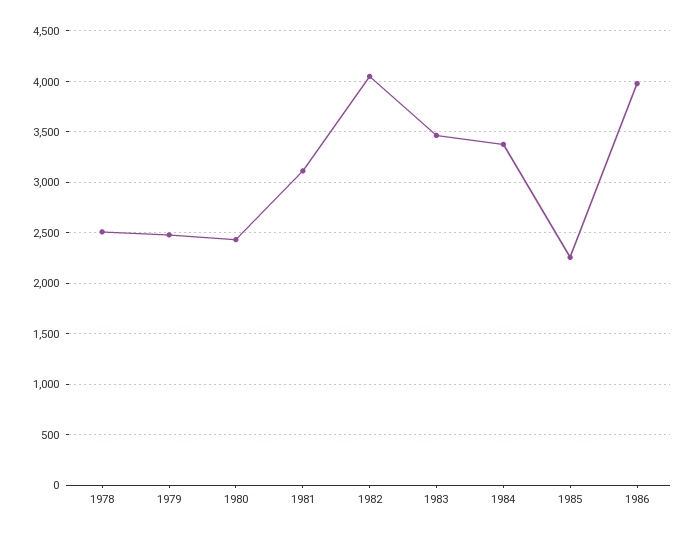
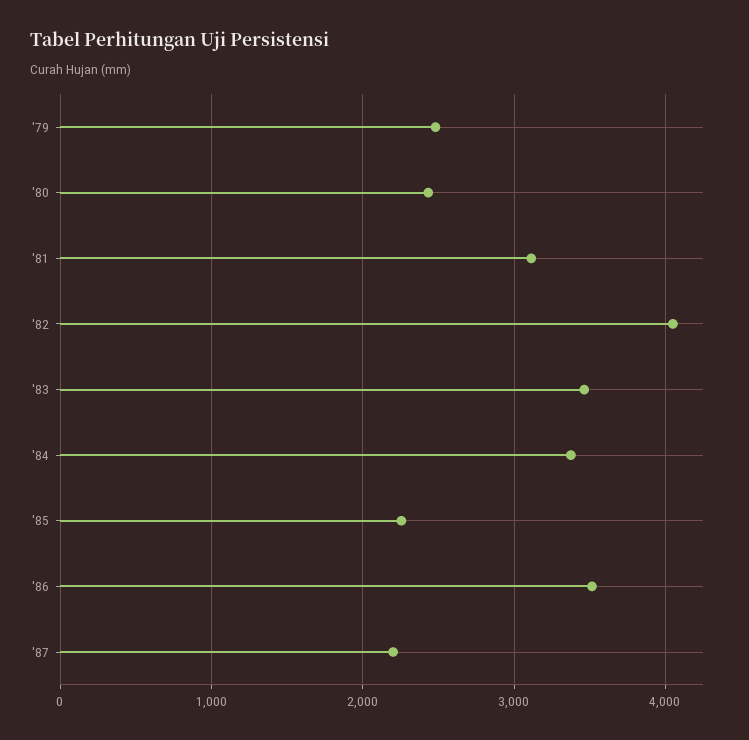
1978: 2500 -> none
1986: 4000 -> 3500
'87: none -> 2200

